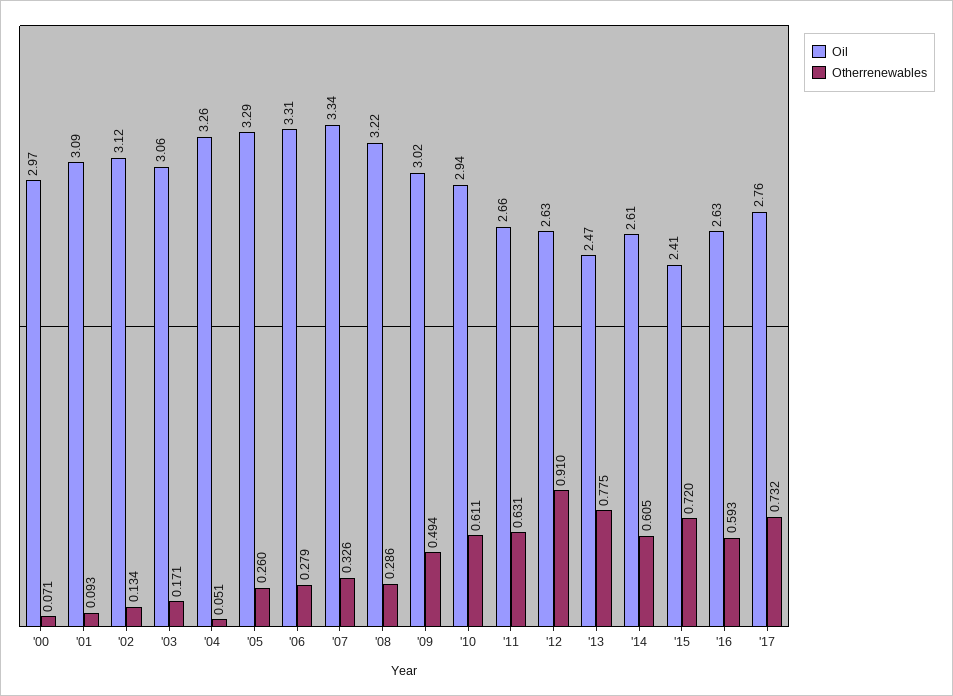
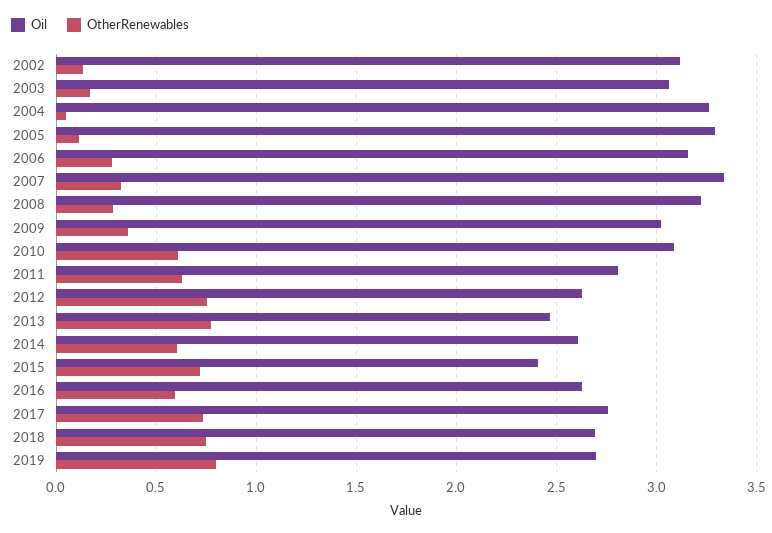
Oil, '00: 2.97 -> none
Otherrenewables, '00: 0.071 -> none
Oil, '01: 3.09 -> none
Otherrenewables, '01: 0.093 -> none
Otherrenewables, '05: 0.26 -> 0.1
Oil, '06: 3.31 -> 3.15
Otherrenewables, '09: 0.494 -> 0.35
Oil, '10: 2.94 -> 3.1
Oil, '11: 2.66 -> 2.8
Otherrenewables, '12: 0.91 -> 0.75
Oil, 2018: none -> 2.7
Otherrenewables, 2018: none -> 0.75
Oil, 2019: none -> 2.7
Otherrenewables, 2019: none -> 0.8

